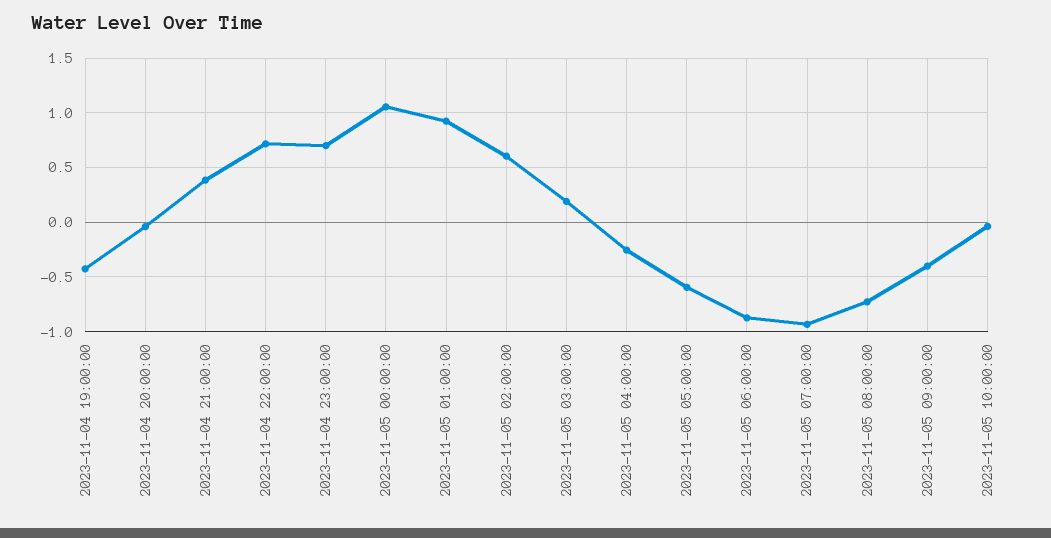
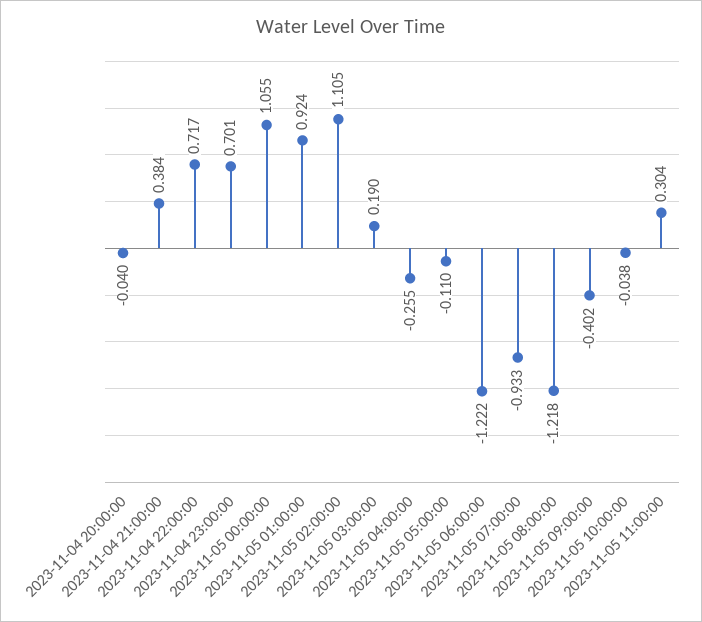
2023-11-04 19:00:00: -0.4 -> none
2023-11-05 02:00:00: 0.6 -> 1.105
2023-11-05 05:00:00: -0.6 -> -0.11
2023-11-05 06:00:00: -0.9 -> -1.222
2023-11-05 08:00:00: -0.7 -> -1.218
2023-11-05 11:00:00: none -> 0.304

